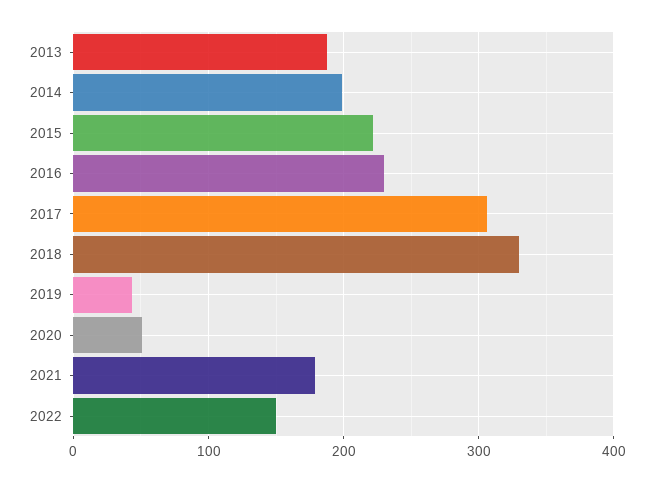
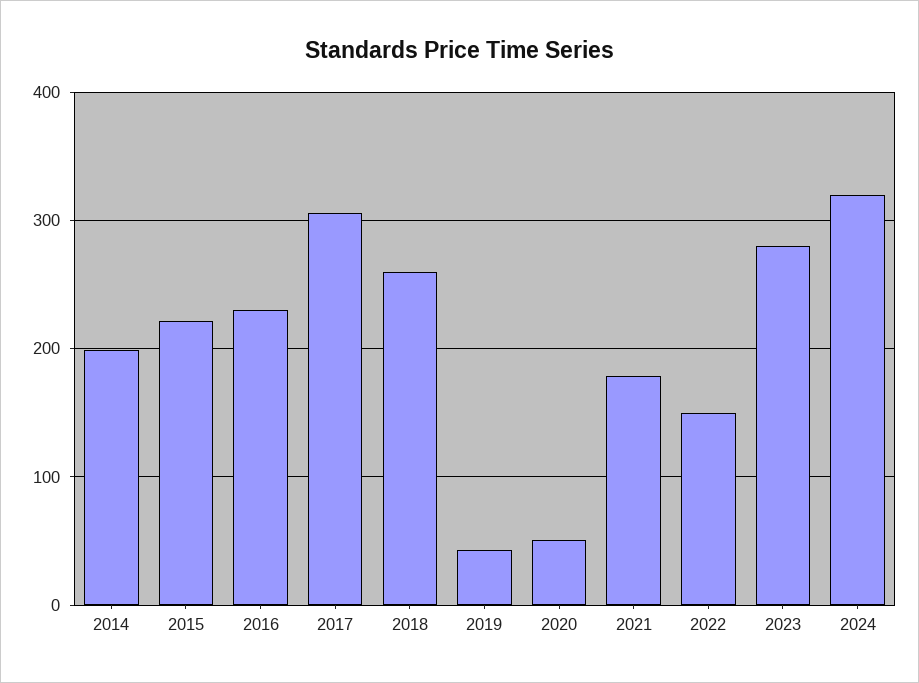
2013: 190 -> none
2018: 330 -> 260
2023: none -> 280
2024: none -> 320

